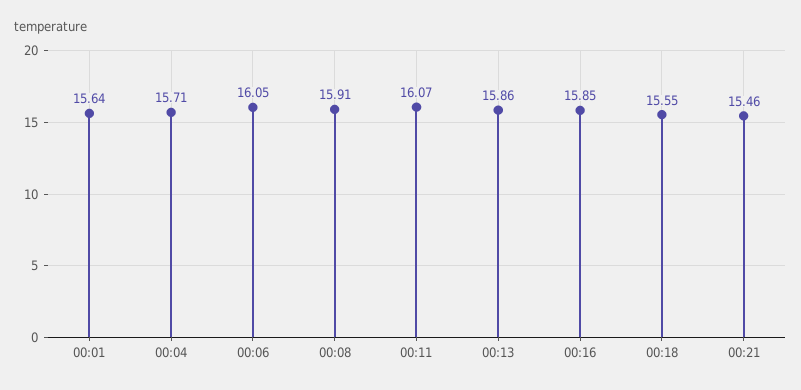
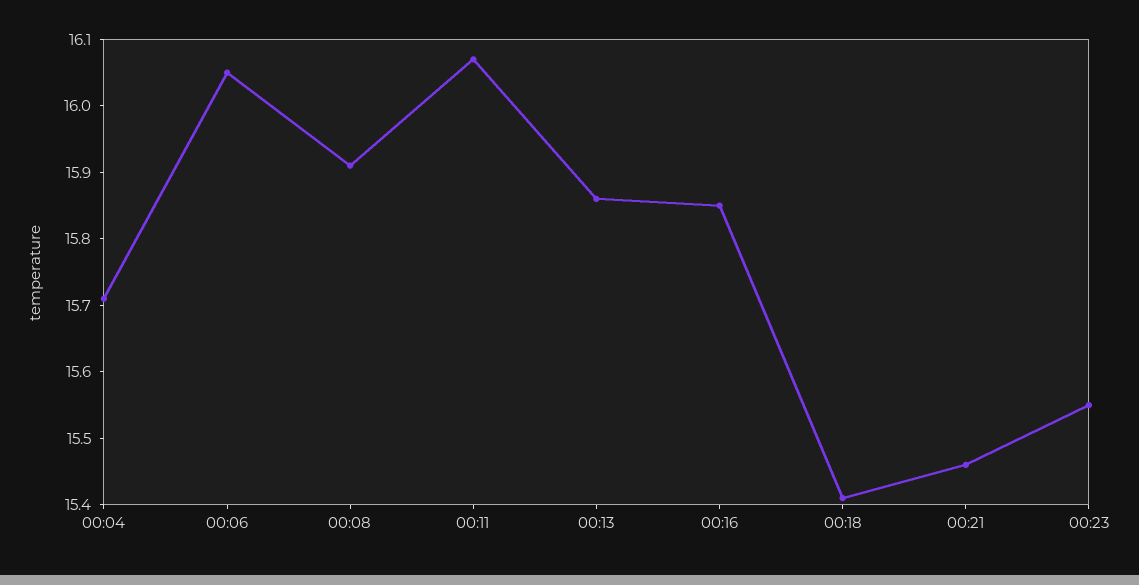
00:01: 15.64 -> none
00:18: 15.55 -> 15.4
00:23: none -> 15.55

